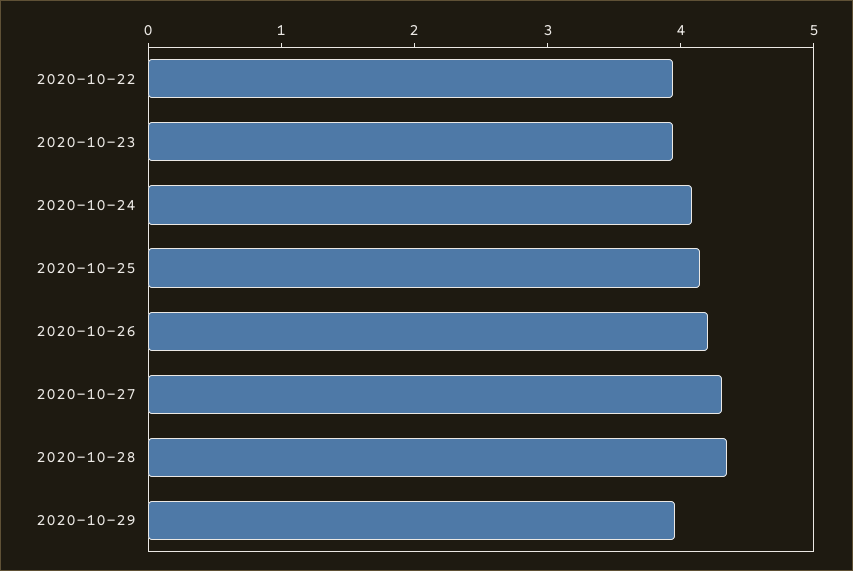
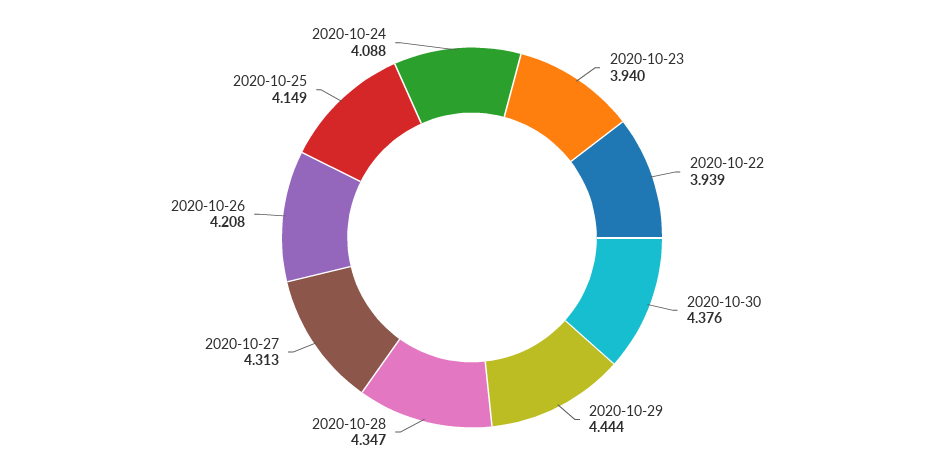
2020-10-29: 4 -> 4.444
2020-10-30: none -> 4.376

